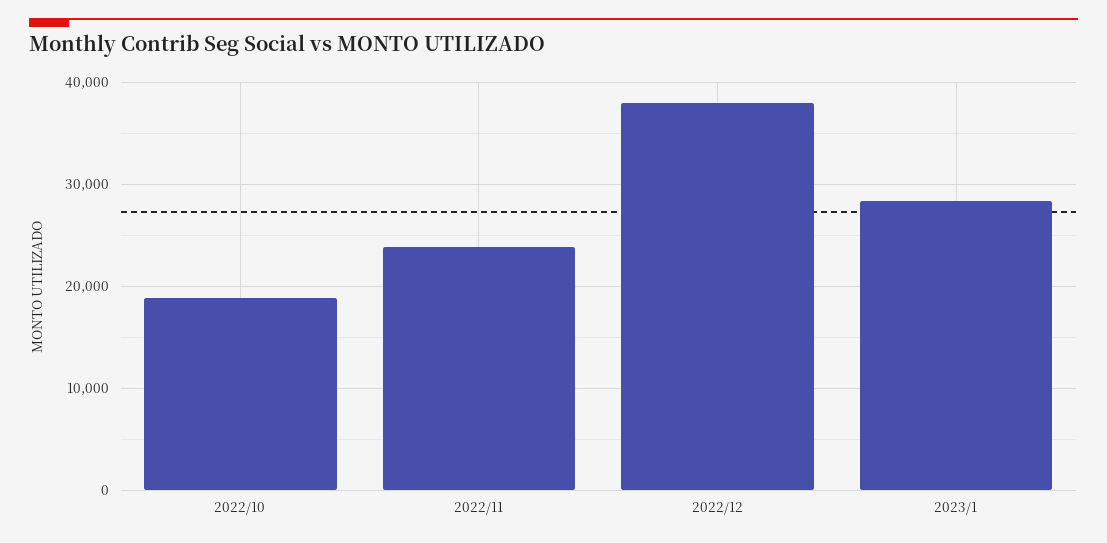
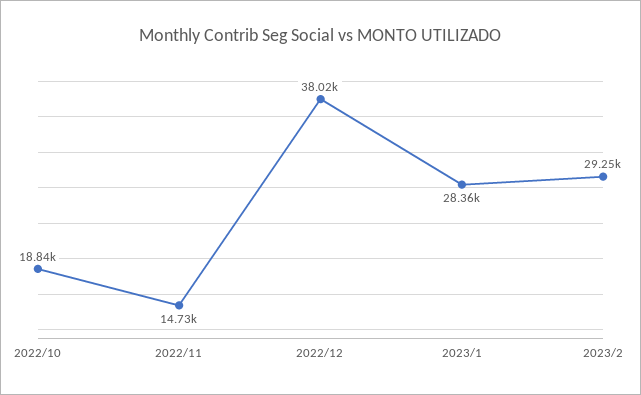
2022/11: 24000 -> 14730
2023/2: none -> 29250

